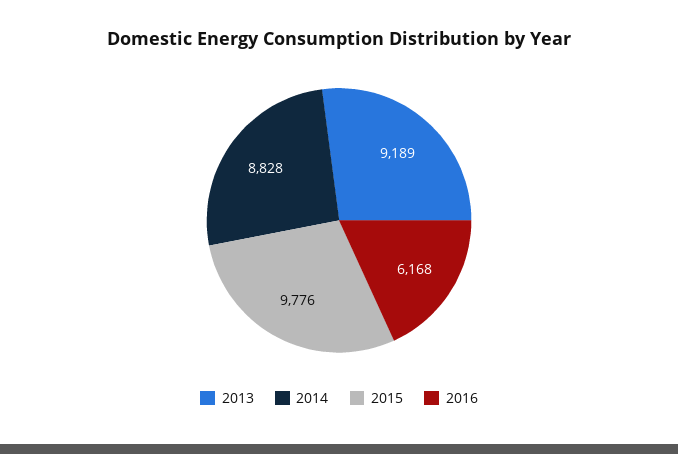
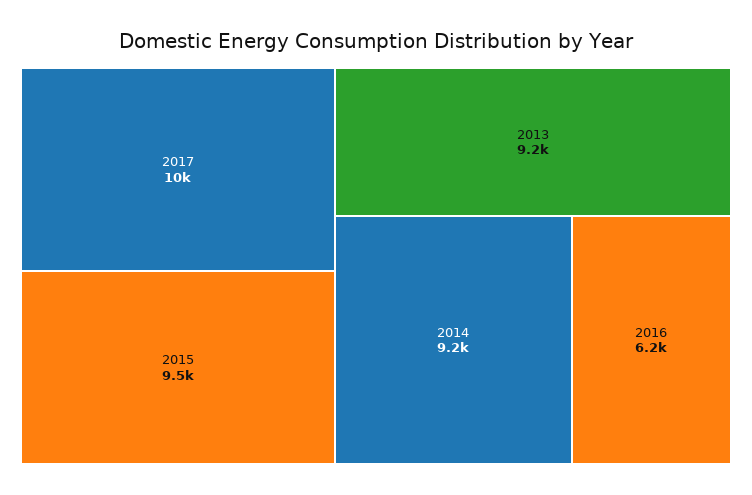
2014: 8828 -> 9200
2015: 9776 -> 9500
2017: none -> 10000

